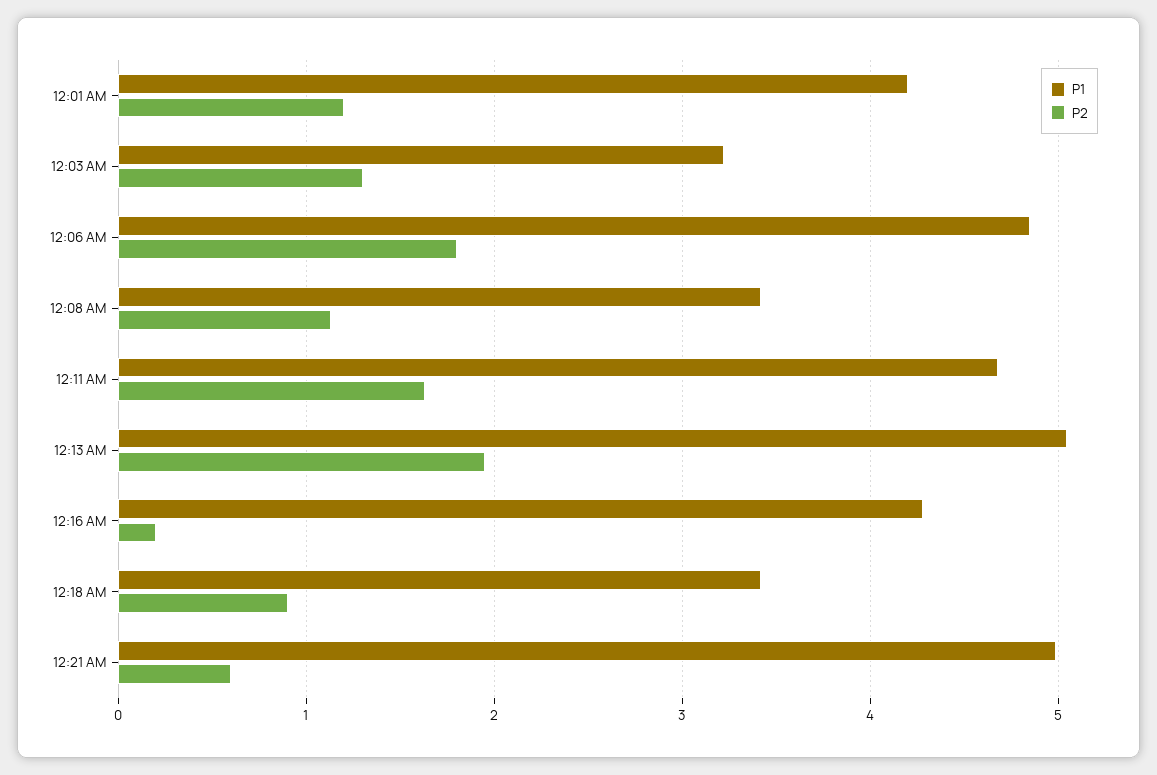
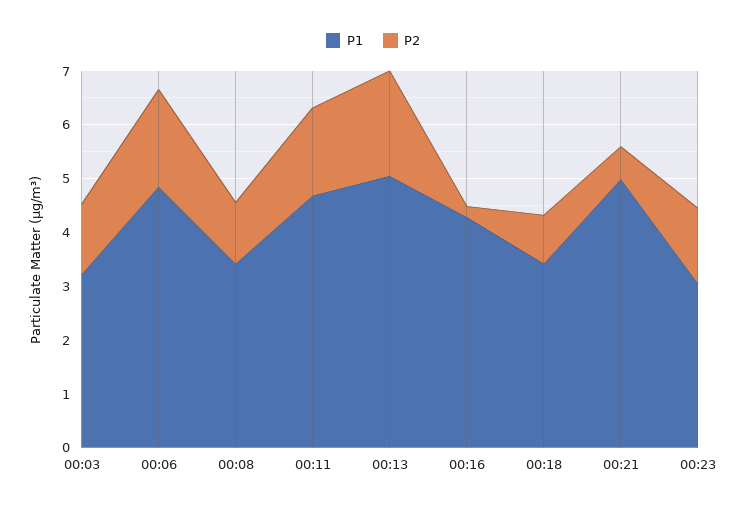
P1, 12:01 AM: 4.2 -> none
P2, 12:01 AM: 1.2 -> none
P1, 00:23: none -> 3
P2, 00:23: none -> 1.4

